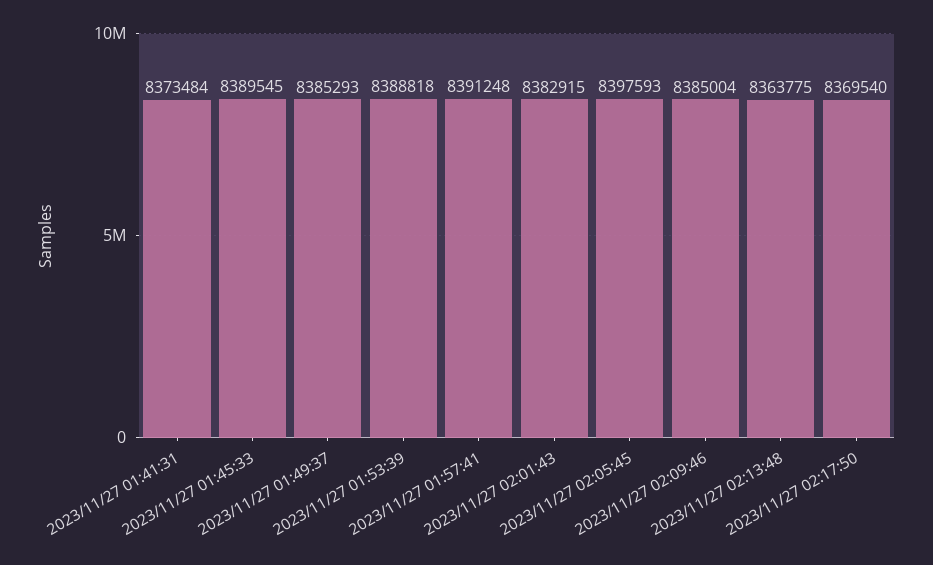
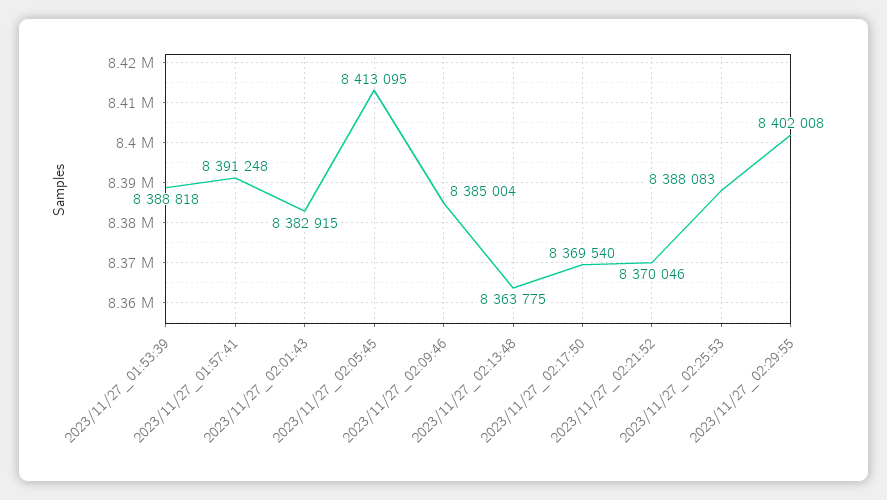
2023/11/27 01:41:31: 8373484 -> none
2023/11/27 01:45:33: 8389545 -> none
2023/11/27 01:49:37: 8385293 -> none
2023/11/27 02:05:45: 8397593 -> 8413095
2023/11/27_02:21:52: none -> 8370046
2023/11/27_02:25:53: none -> 8388083
2023/11/27_02:29:55: none -> 8402008

